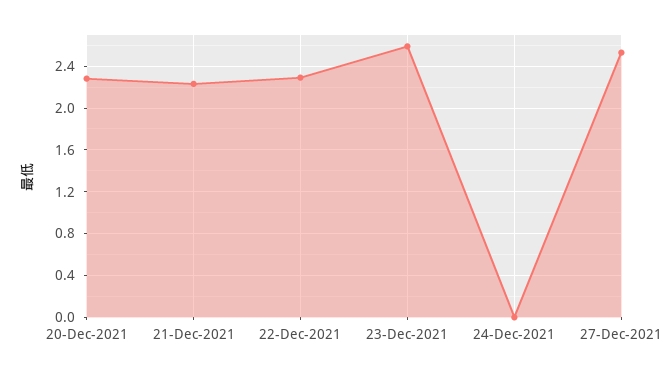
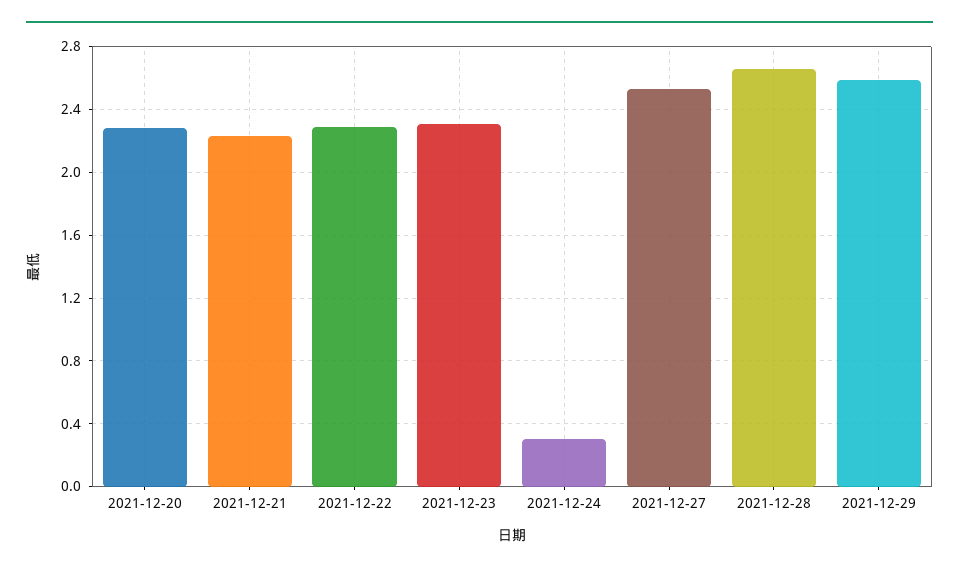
23-Dec-2021: 2.6 -> 2.3
24-Dec-2021: 0 -> 0.3
2021-12-28: none -> 2.65
2021-12-29: none -> 2.6

